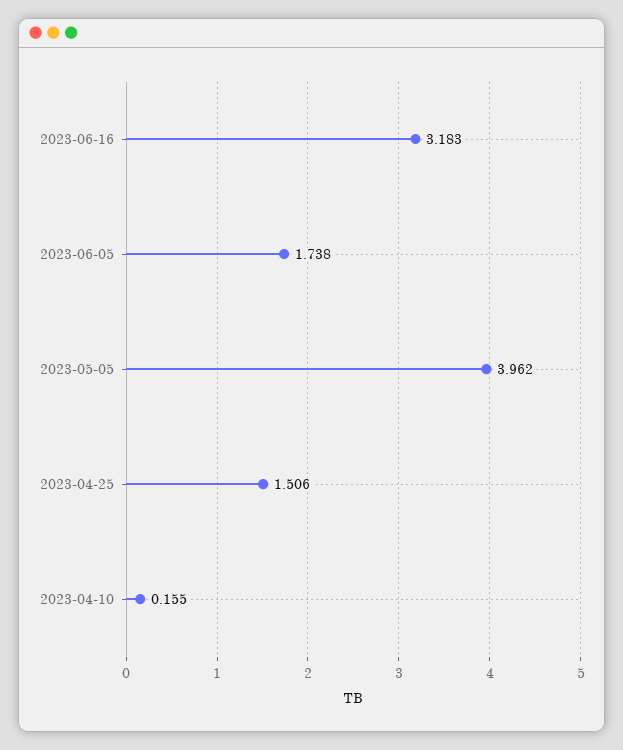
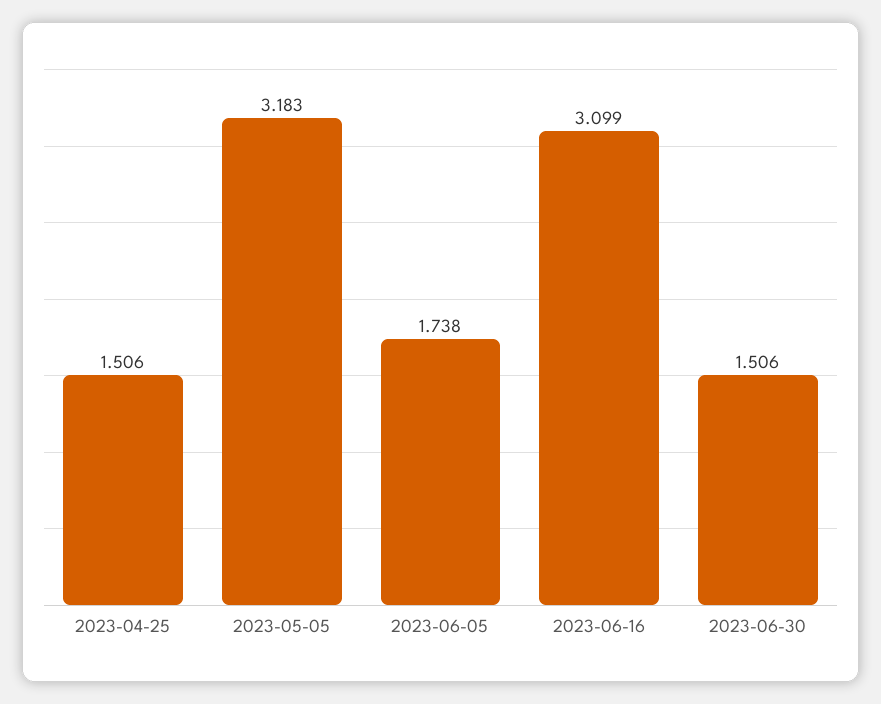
2023-06-16: 3.183 -> 3.099
2023-05-05: 3.962 -> 3.183
2023-04-10: 0.155 -> none
2023-06-30: none -> 1.506

